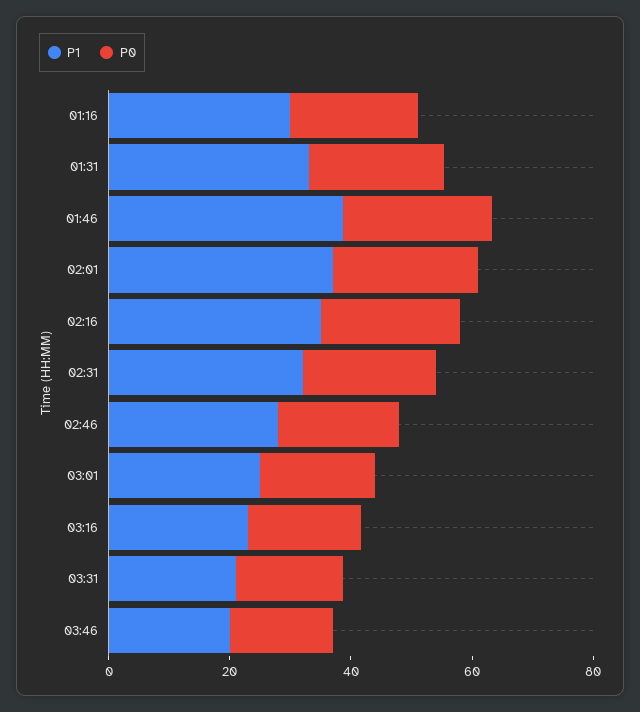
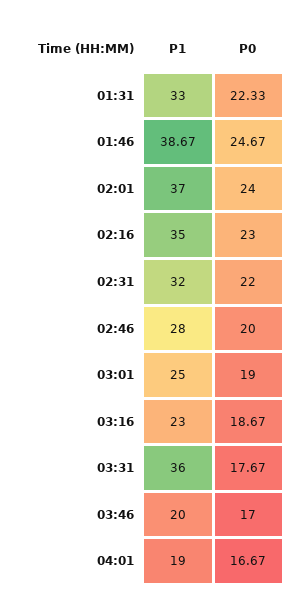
P1, 01:16: 30 -> none
P0, 01:16: 20 -> none
P1, 03:31: 20 -> 36
P1, 04:01: none -> 19
P0, 04:01: none -> 16.67

